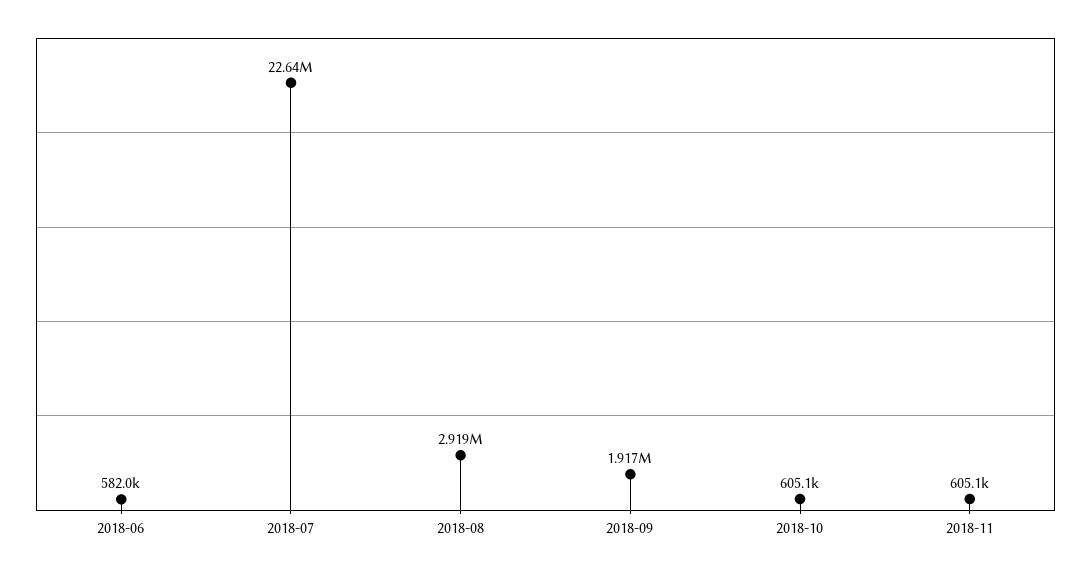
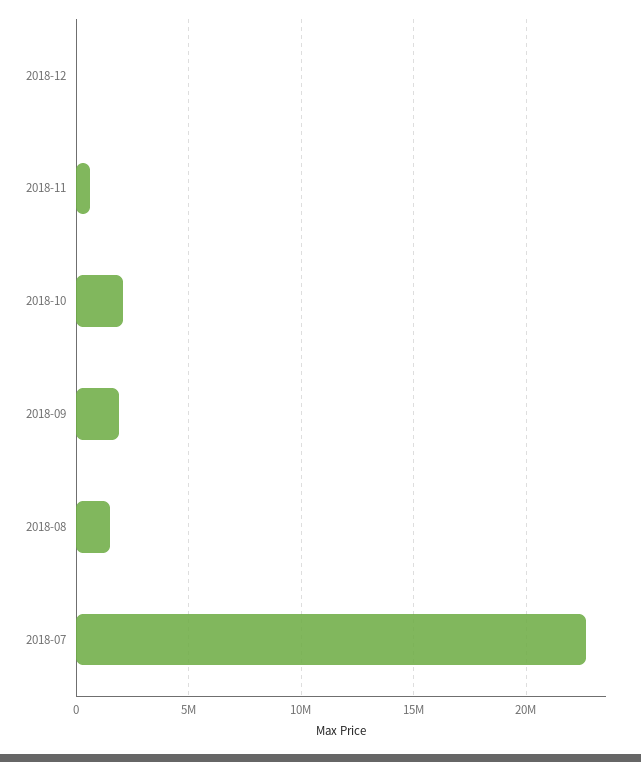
2018-06: 582000 -> none
2018-08: 2919000 -> 1500000
2018-10: 605100 -> 2000000
2018-12: none -> 0

